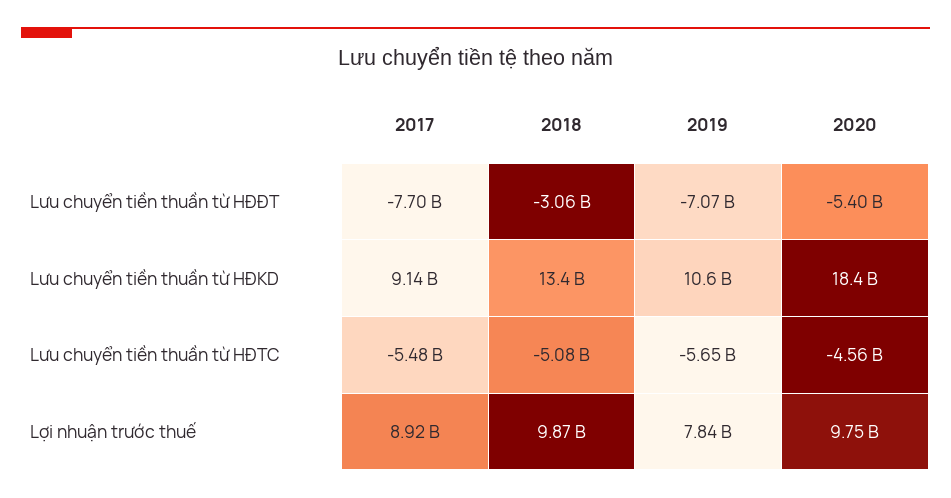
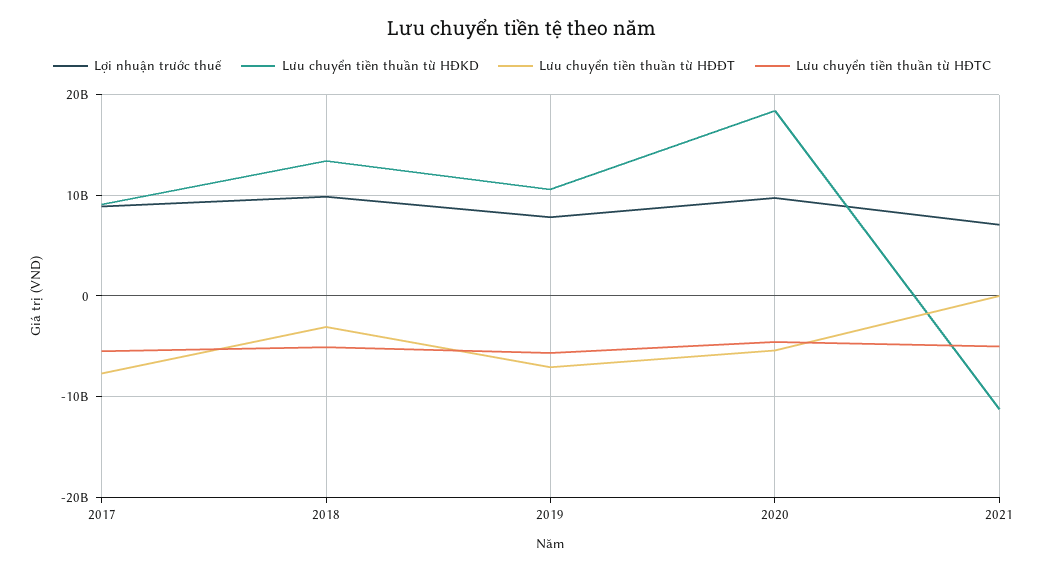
Lợi nhuận trước thuế, 2021: none -> 7000000000
Lưu chuyển tiền thuần từ HĐKD, 2021: none -> -11000000000
Lưu chuyển tiền thuần từ HĐĐT, 2021: none -> 0
Lưu chuyển tiền thuần từ HĐTC, 2021: none -> -5000000000

